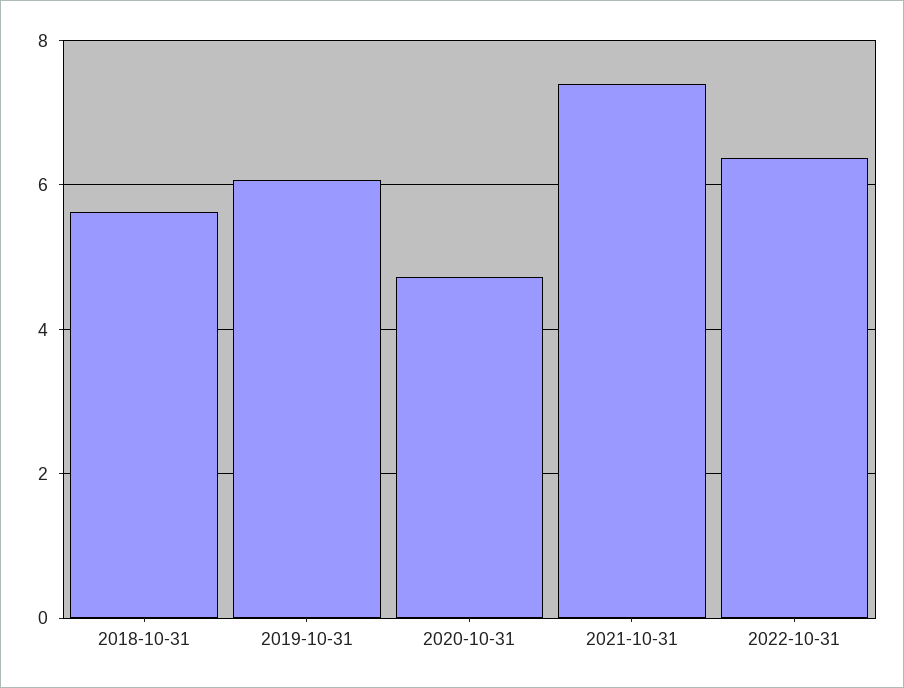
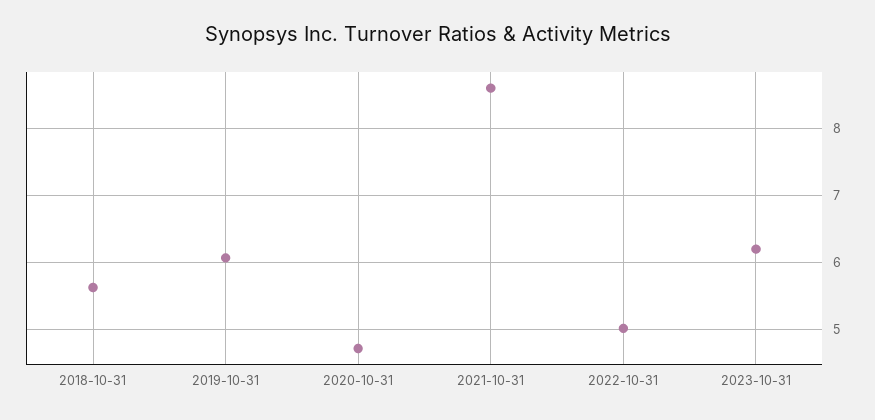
2021-10-31: 7.4 -> 8.6
2022-10-31: 6.4 -> 5
2023-10-31: none -> 6.2

